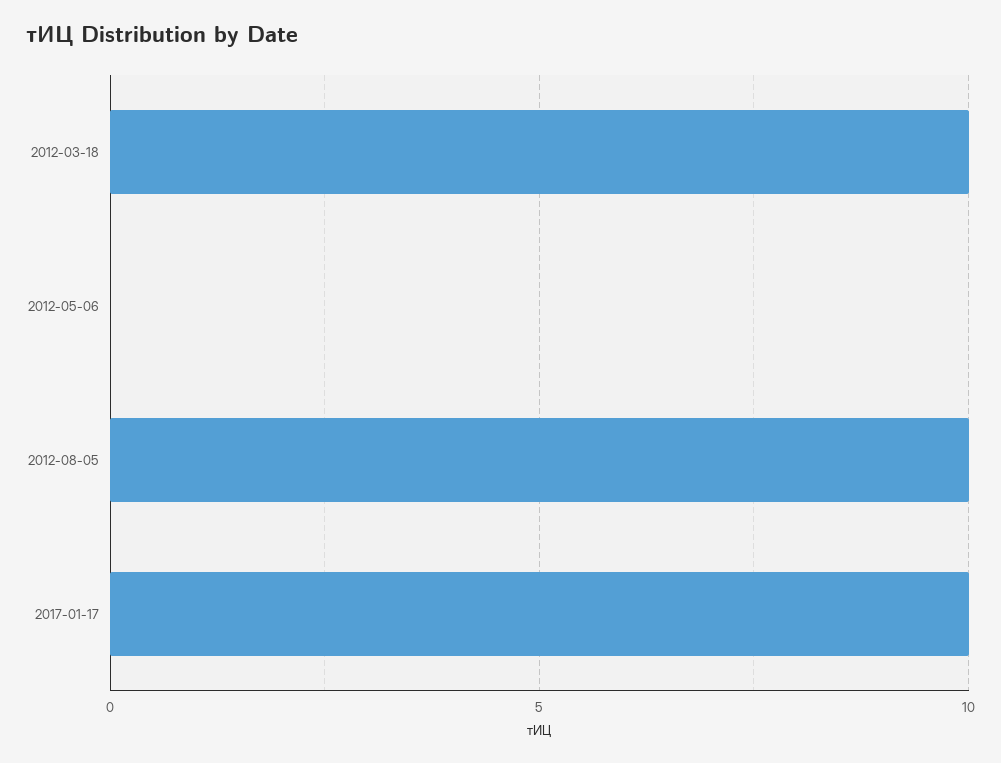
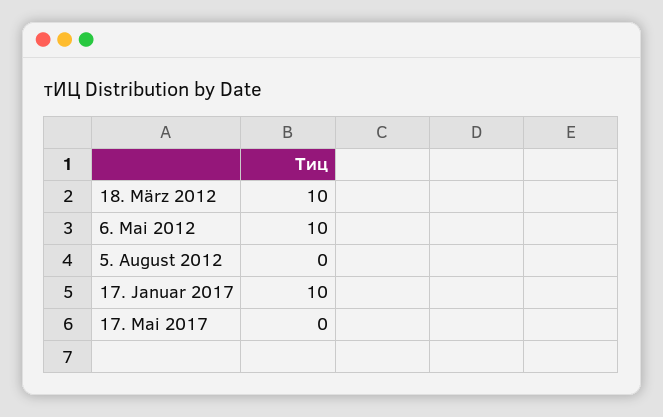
2012-05-06: 0 -> 10
2012-08-05: 10 -> 0
17. Mai 2017: none -> 0

